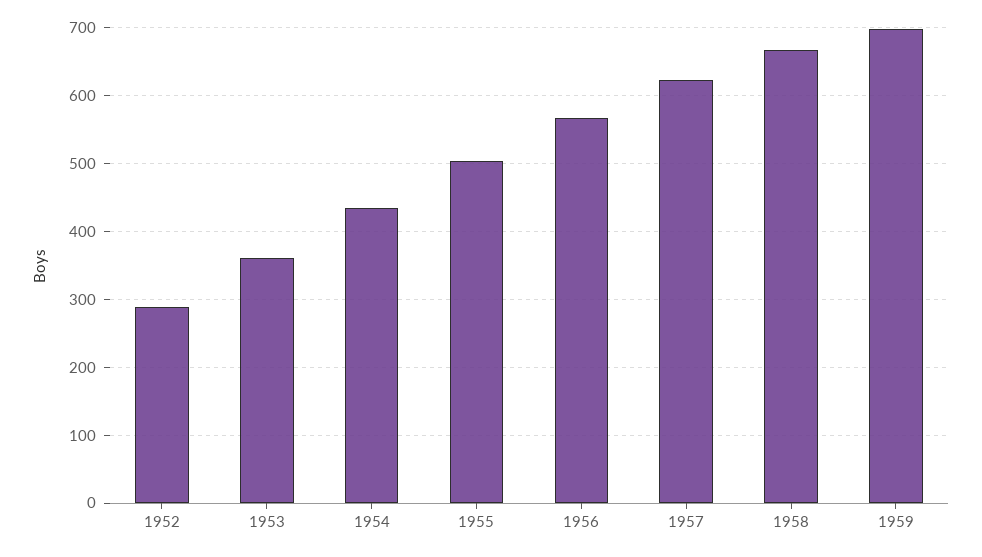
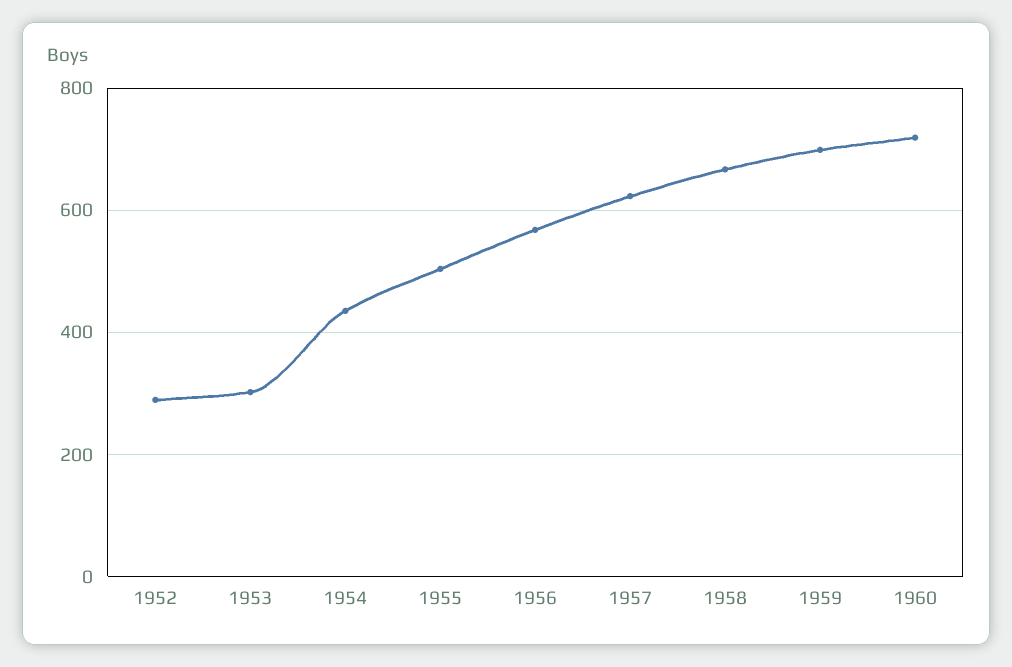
1953: 360 -> 300
1960: none -> 720

